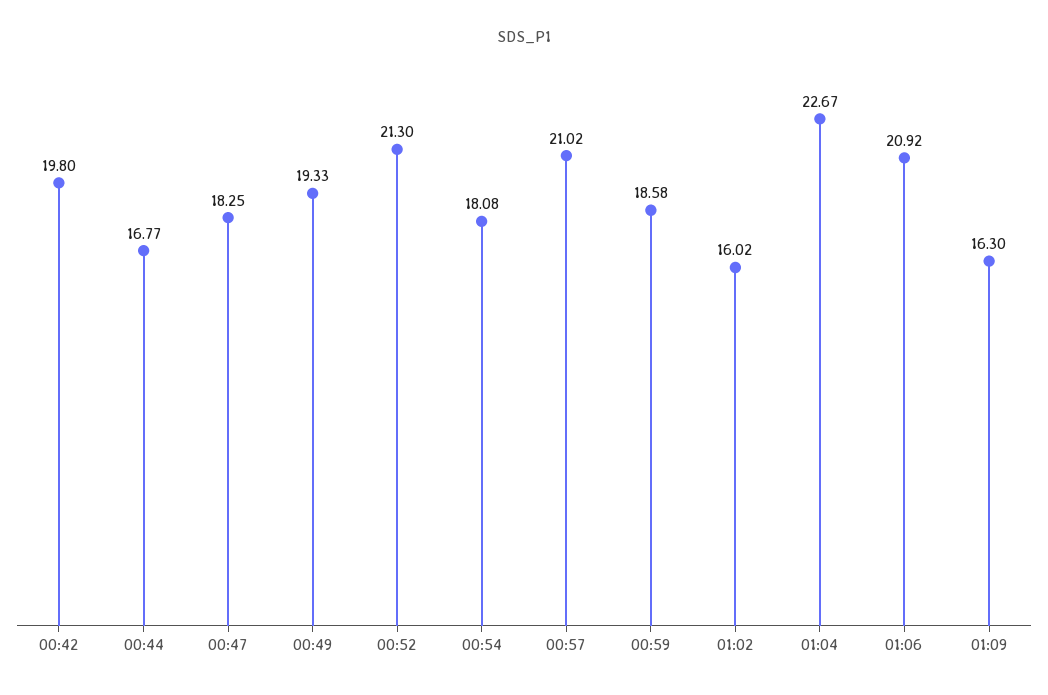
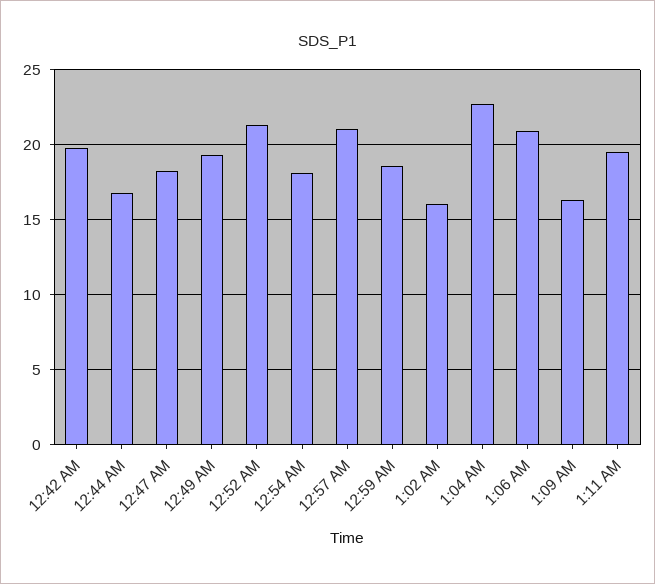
1:11 AM: none -> 19.5

